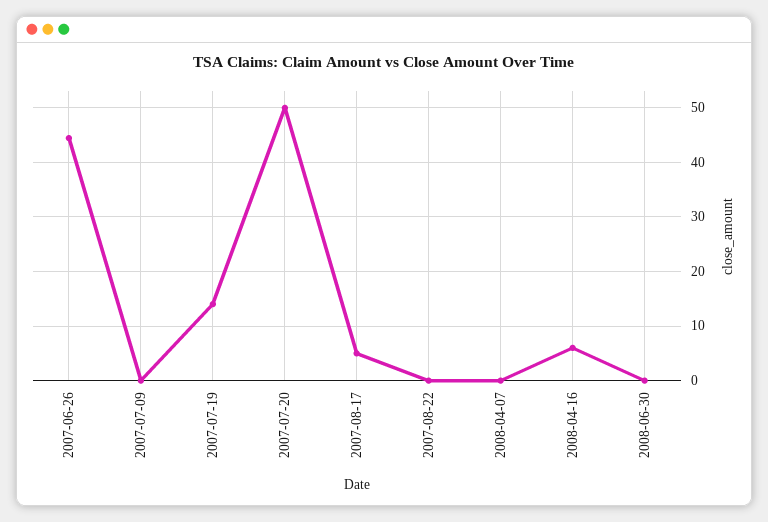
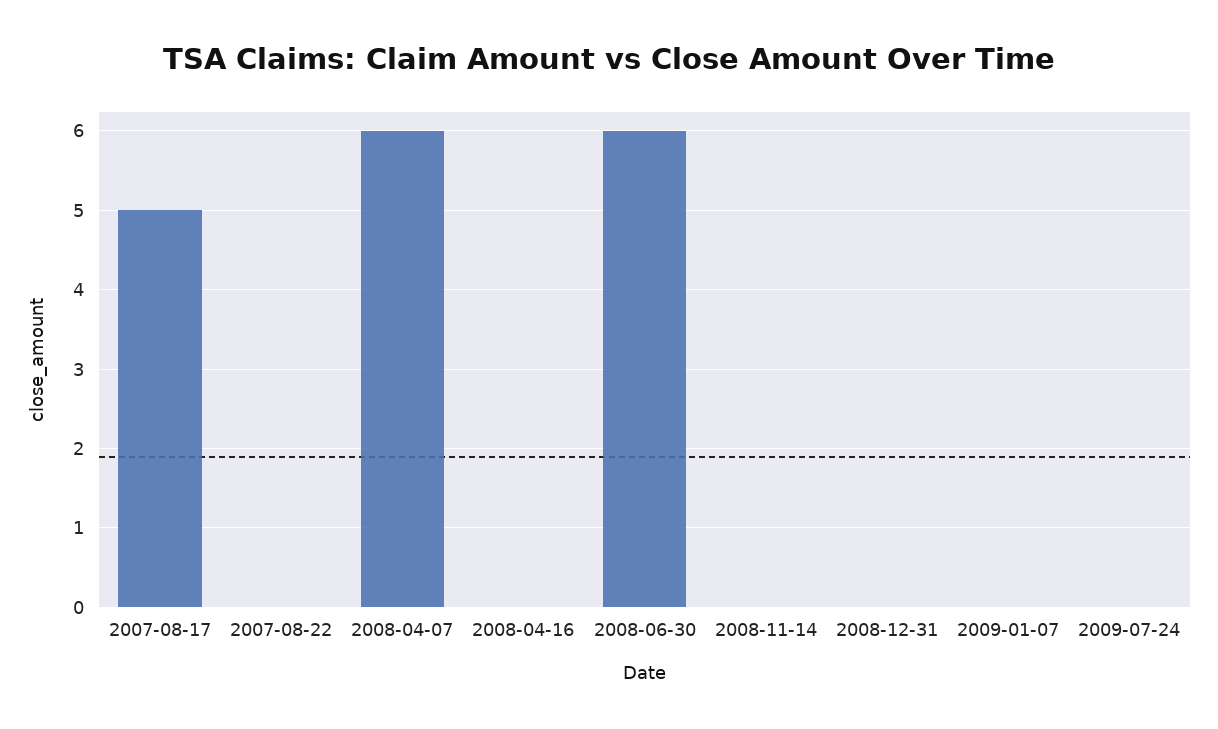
2007-06-26: 44 -> none
2007-07-09: 0 -> none
2007-07-19: 14 -> none
2007-07-20: 50 -> none
2008-04-07: 0 -> 6
2008-04-16: 6 -> 0
2008-06-30: 0 -> 6
2008-11-14: none -> 0
2008-12-31: none -> 0
2009-01-07: none -> 0
2009-07-24: none -> 0

